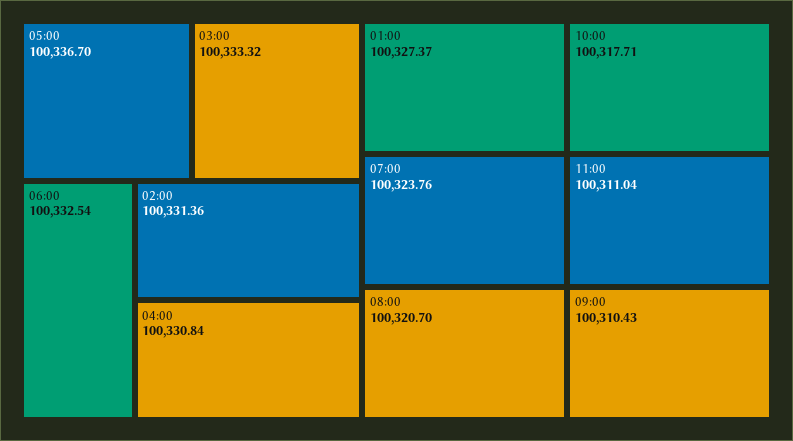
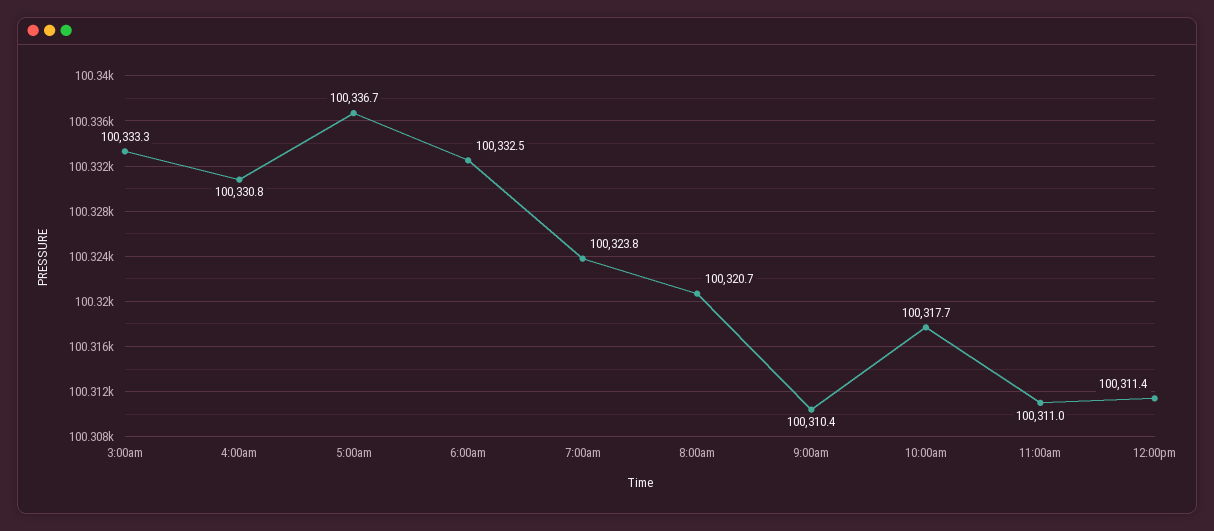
02:00: 100331.36 -> none
01:00: 100327.37 -> none
12:00pm: none -> 100311.4

